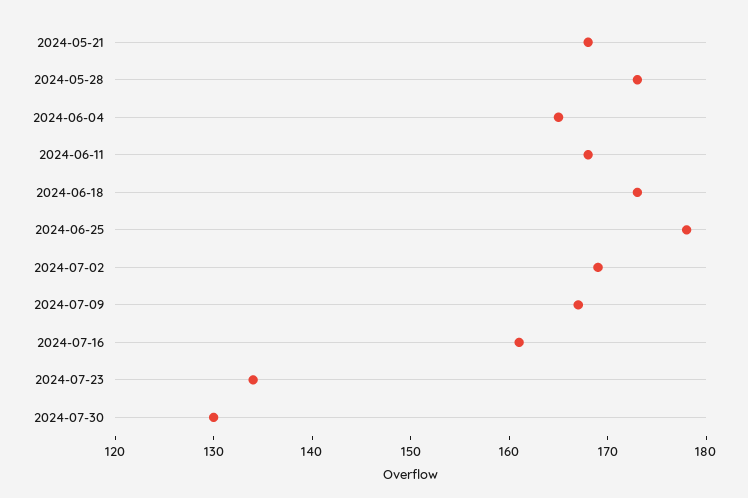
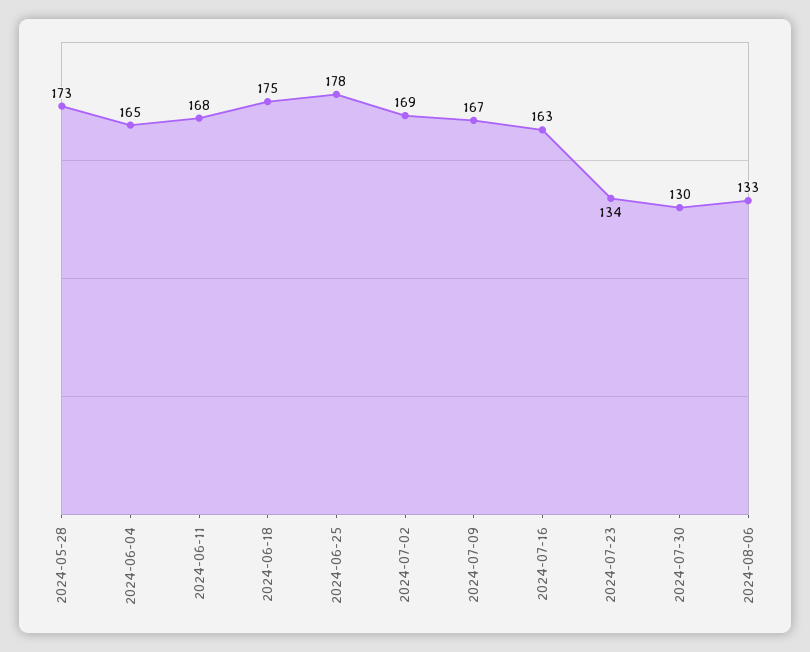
2024-05-21: 168 -> none
2024-06-18: 173 -> 175
2024-07-16: 161 -> 163
2024-08-06: none -> 133

